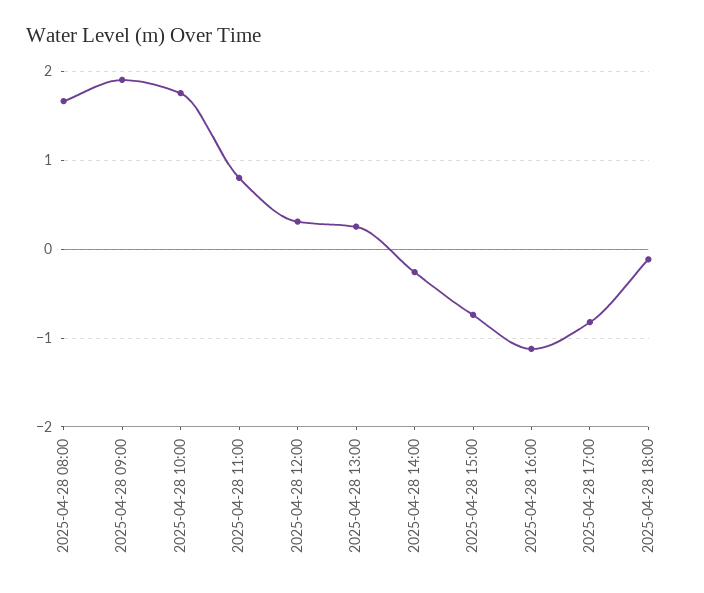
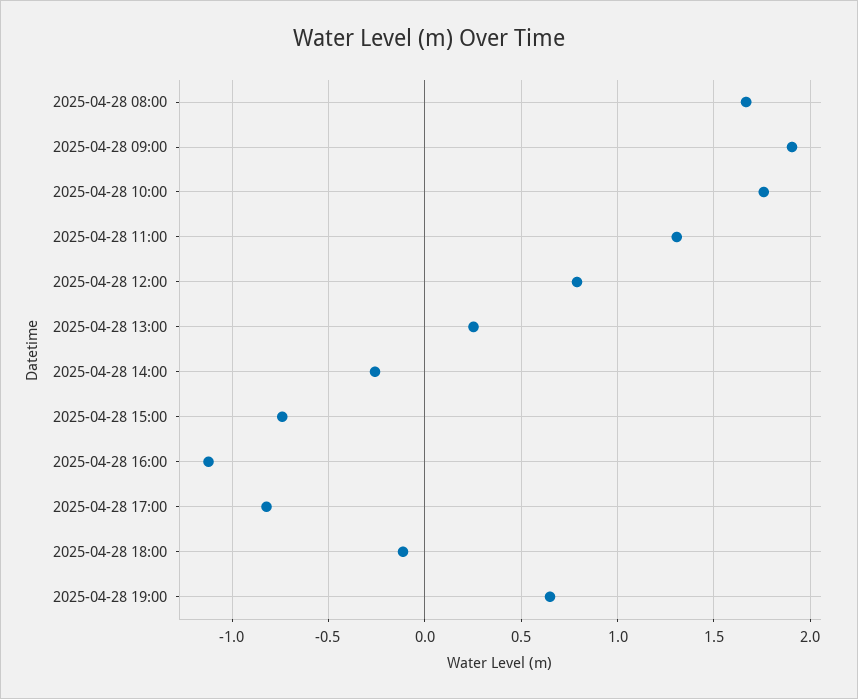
2025-04-28 11:00: 0.8 -> 1.3
2025-04-28 12:00: 0.3 -> 0.8
2025-04-28 19:00: none -> 0.65

